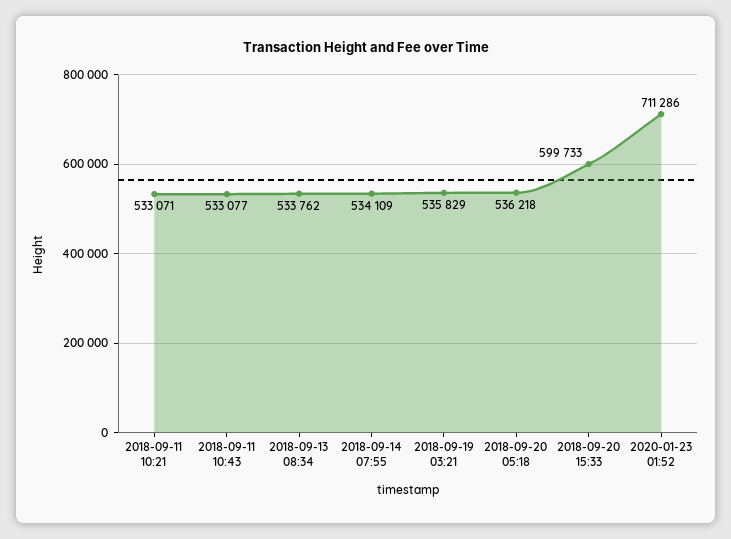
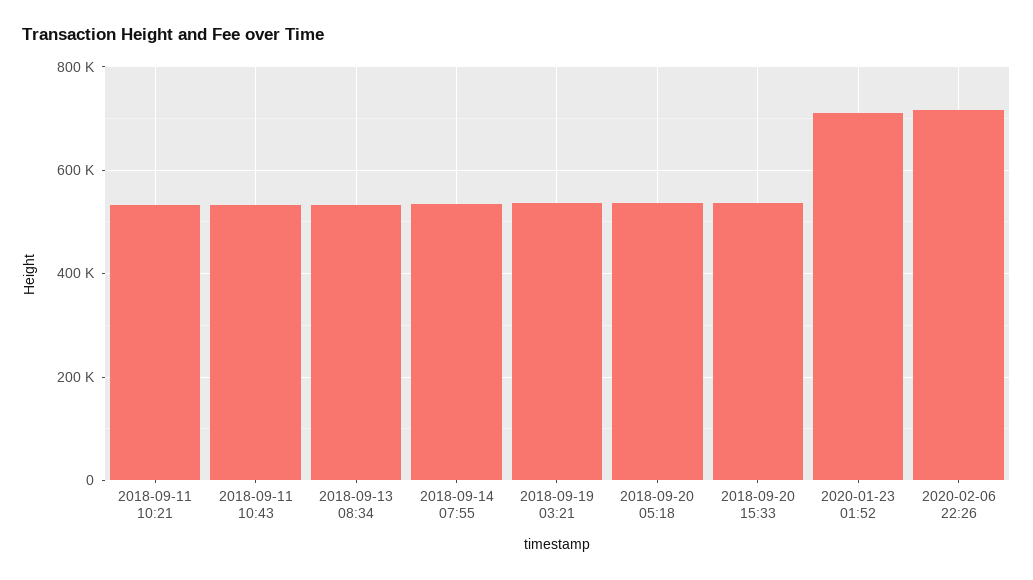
2018-09-20 15:33: 599733 -> 540000
2020-02-06 22:26: none -> 720000

